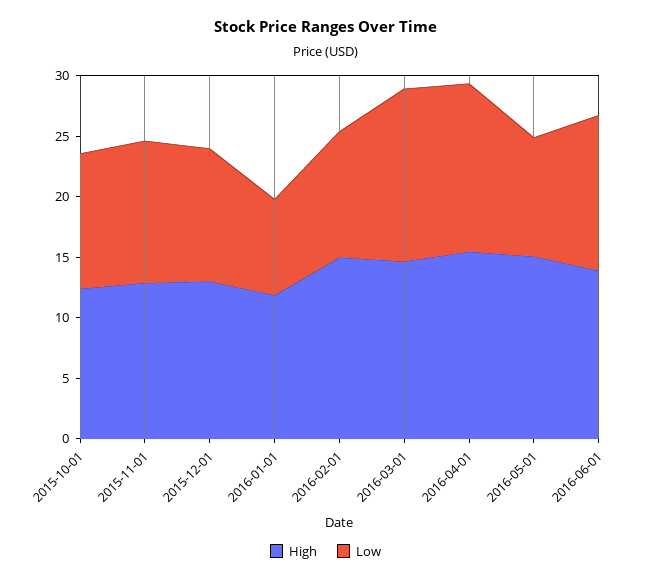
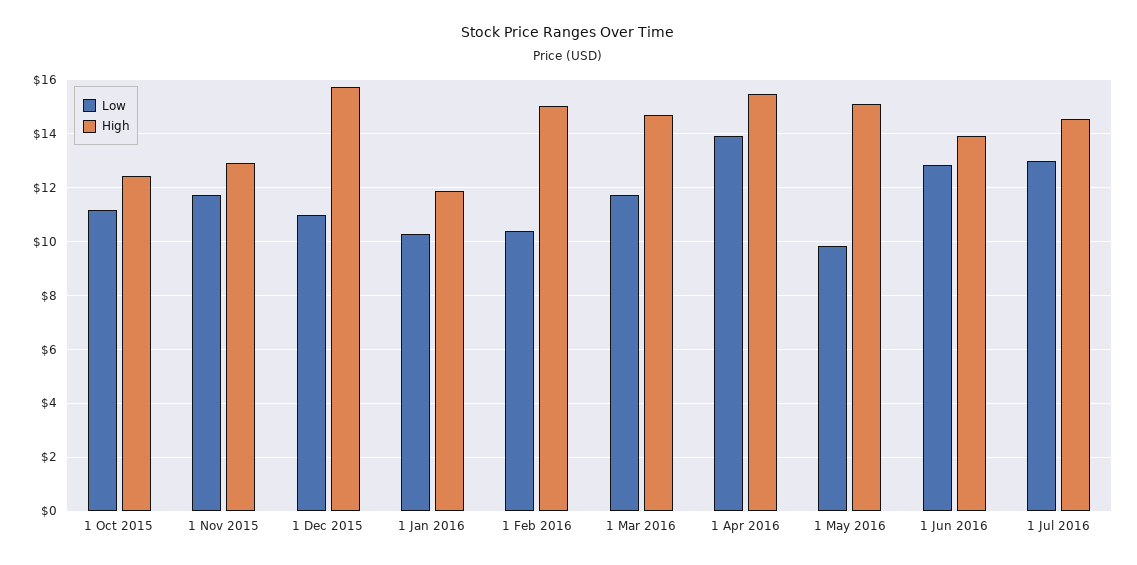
High, 2015-12-01: 13 -> 15.75
Low, 2016-01-01: 8 -> 10.25
Low, 2016-03-01: 14 -> 11.75
Low, 1 Jul 2016: none -> 13
High, 1 Jul 2016: none -> 14.5

